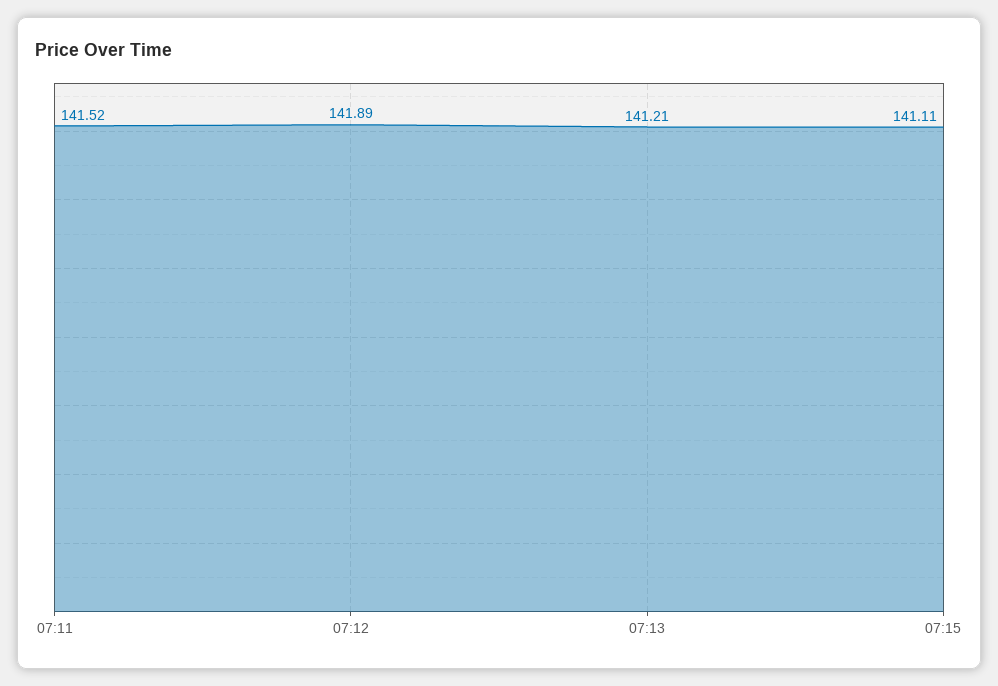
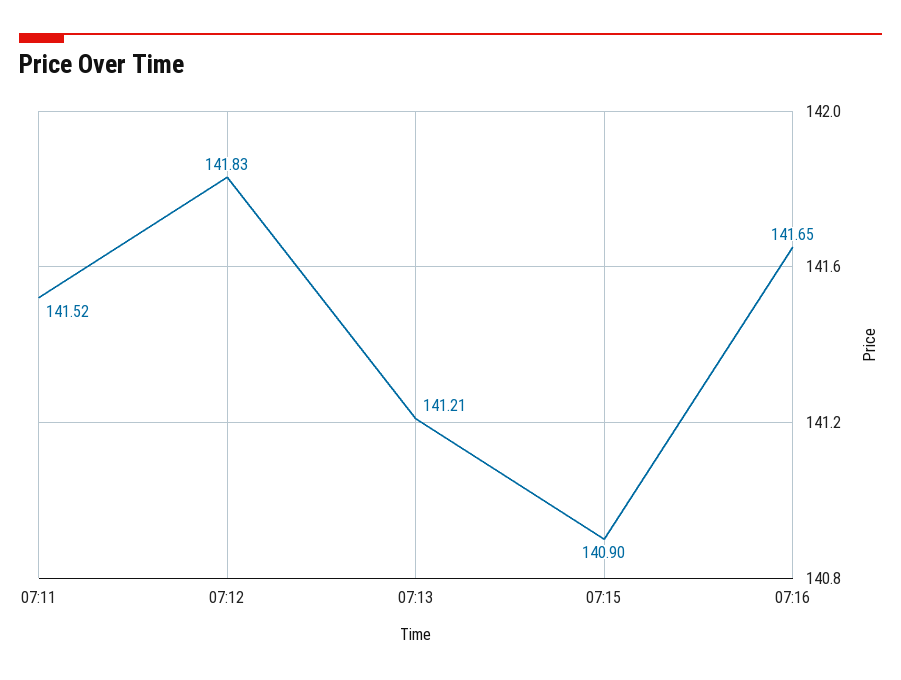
07:12: 141.89 -> 141.83
07:15: 141.11 -> 140.9
07:16: none -> 141.65

